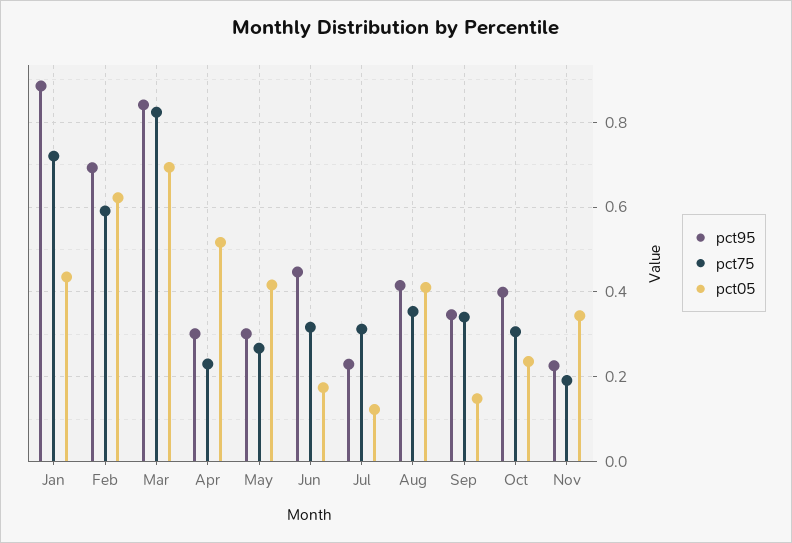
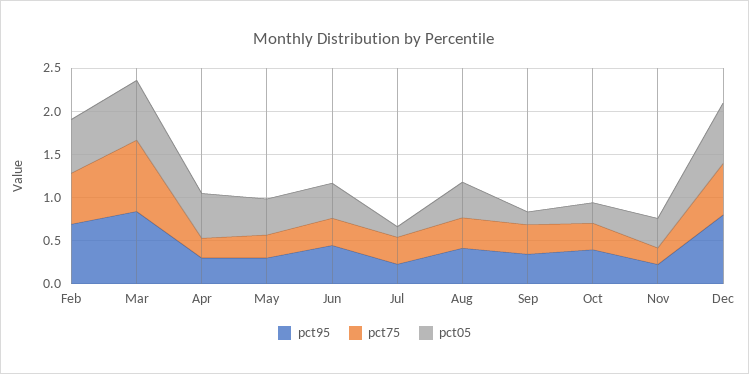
pct95, Jan: 0.88 -> none
pct75, Jan: 0.72 -> none
pct05, Jan: 0.44 -> none
pct05, Jun: 0.18 -> 0.4
pct95, Dec: none -> 0.8
pct75, Dec: none -> 0.6
pct05, Dec: none -> 0.7

